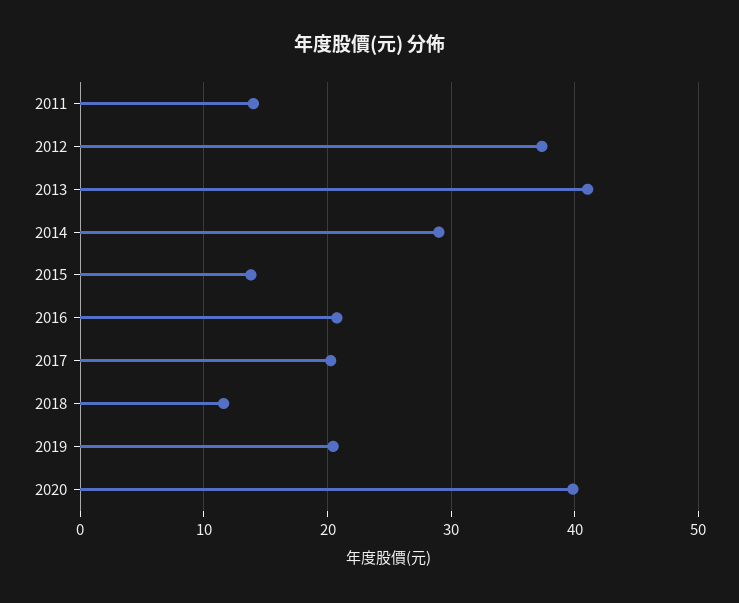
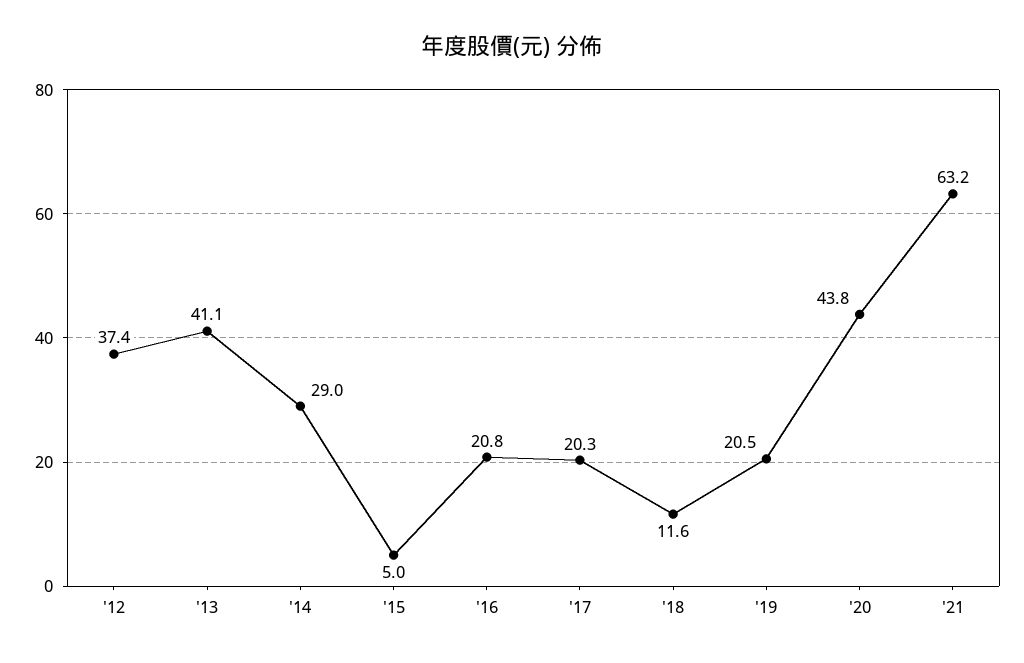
2011: 14 -> none
2015: 14 -> 5
2020: 40 -> 43.8
'21: none -> 63.2

